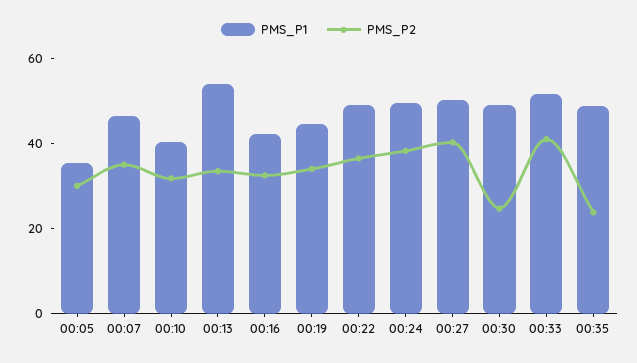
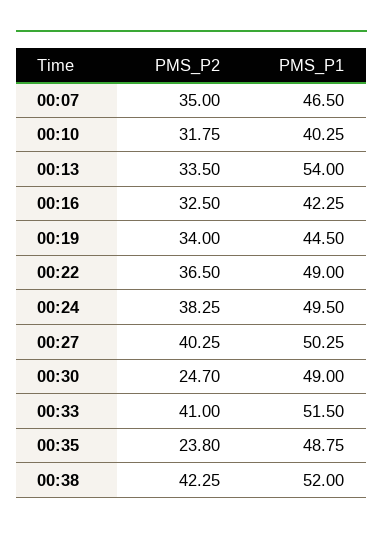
PMS_P1, 00:05: 35 -> none
PMS_P2, 00:05: 30 -> none
PMS_P2, 00:38: none -> 42.25
PMS_P1, 00:38: none -> 52

